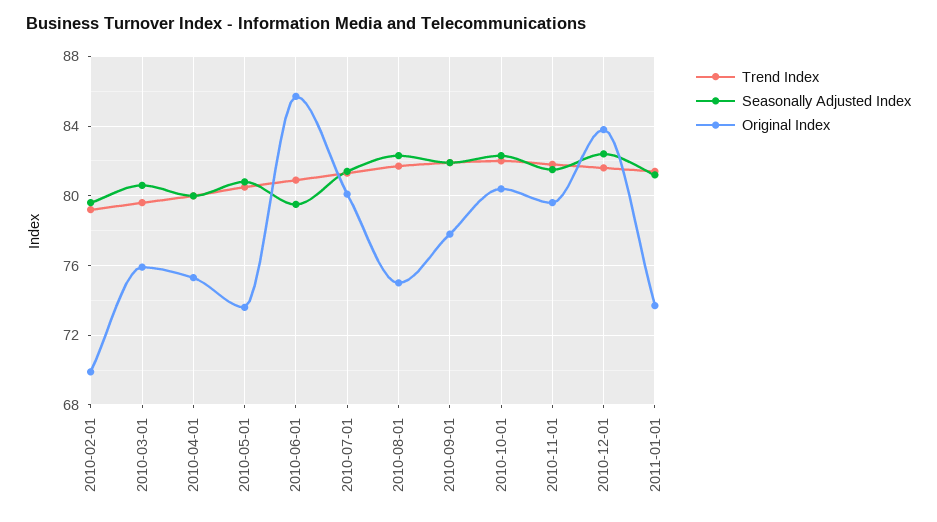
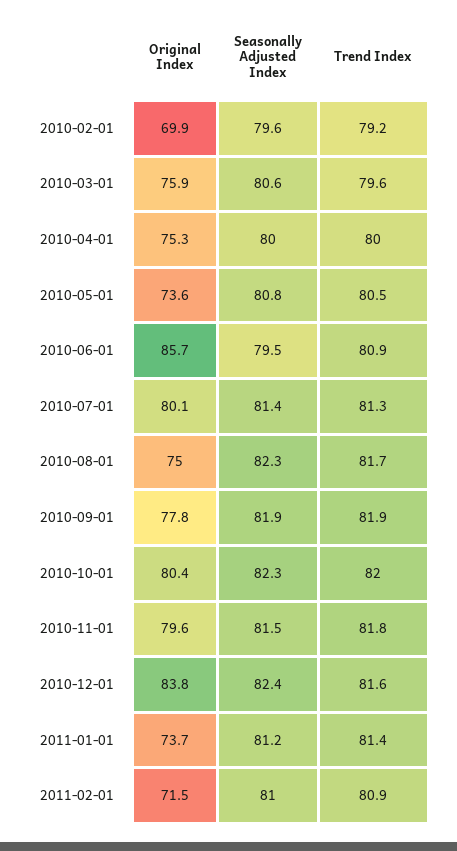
Original Index, 2011-02-01: none -> 71.5
Seasonally Adjusted Index, 2011-02-01: none -> 81
Trend Index, 2011-02-01: none -> 80.9

